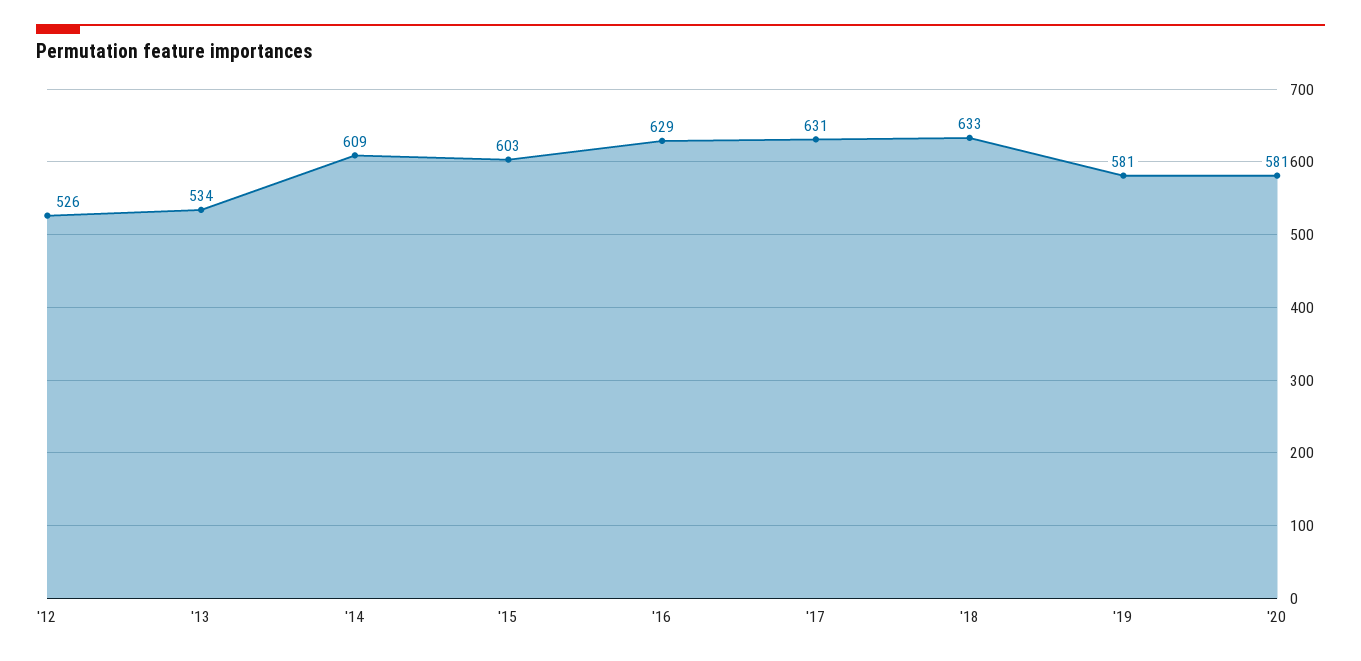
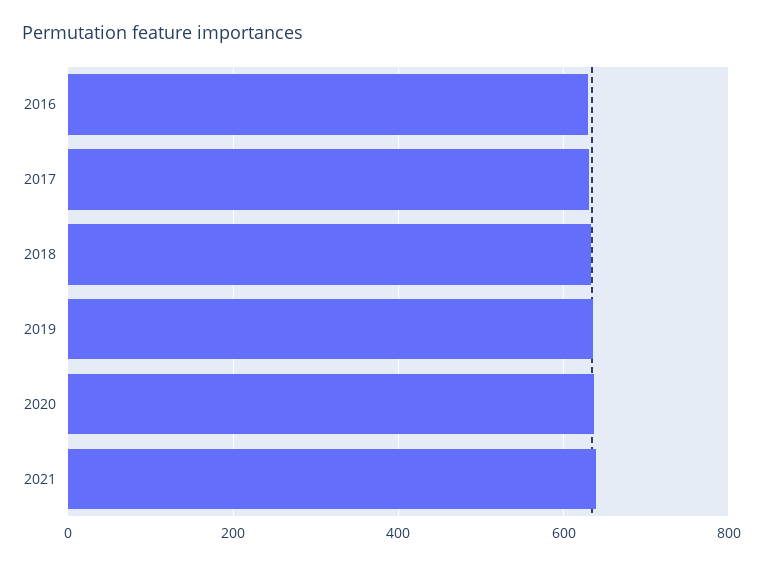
'12: 526 -> none
'13: 534 -> none
'14: 609 -> none
'15: 603 -> none
'19: 581 -> 640
'20: 581 -> 640
2021: none -> 640

